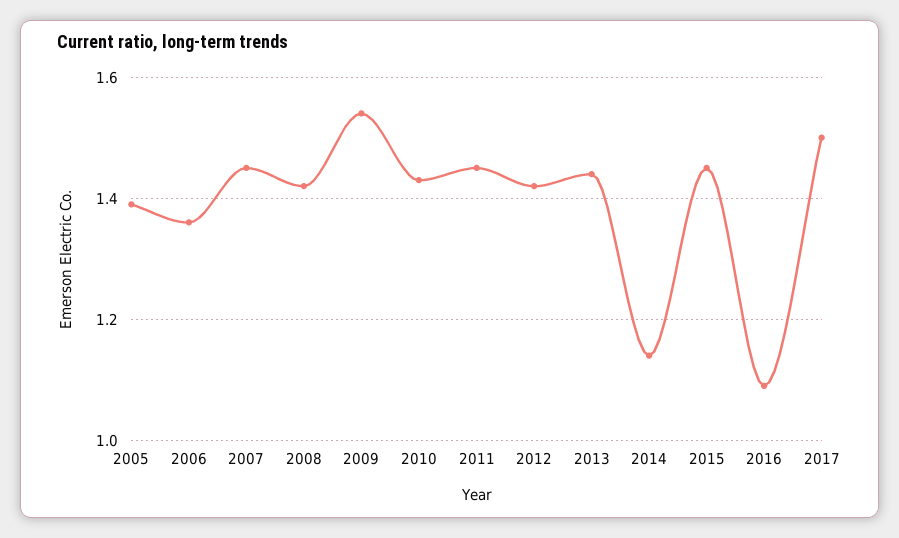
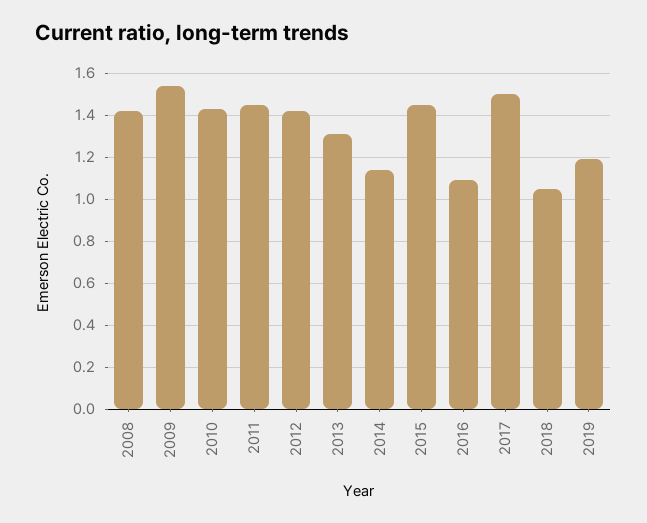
2005: 1.4 -> none
2006: 1.35 -> none
2007: 1.45 -> none
2013: 1.45 -> 1.3
2018: none -> 1.05
2019: none -> 1.2

